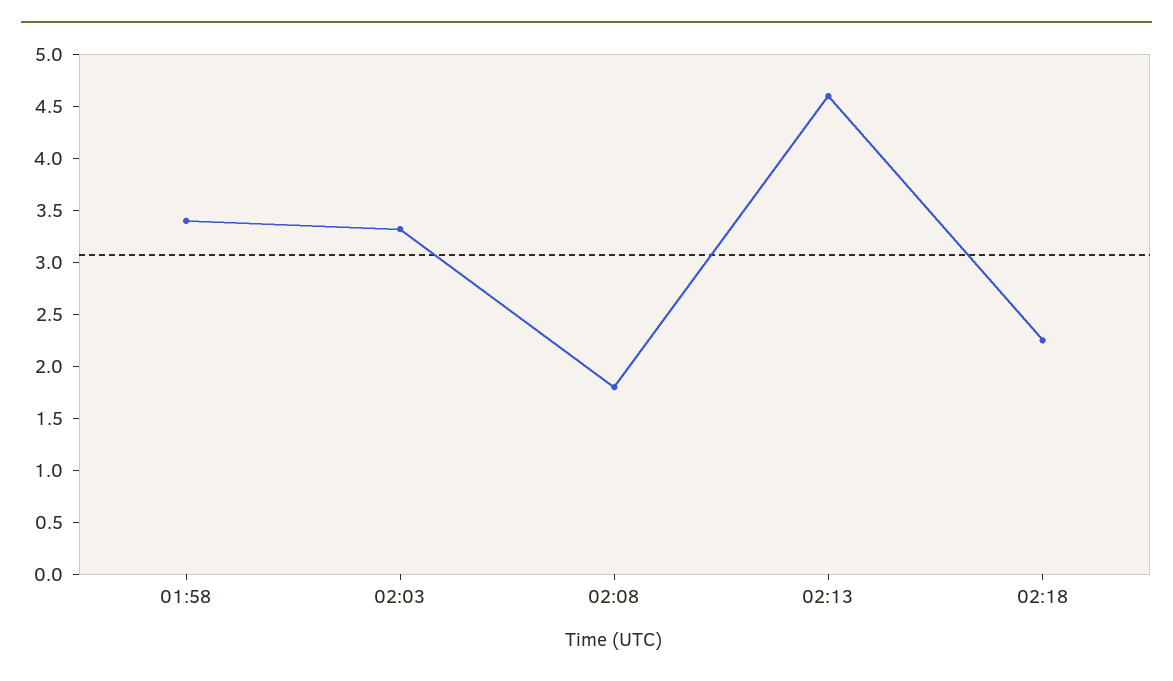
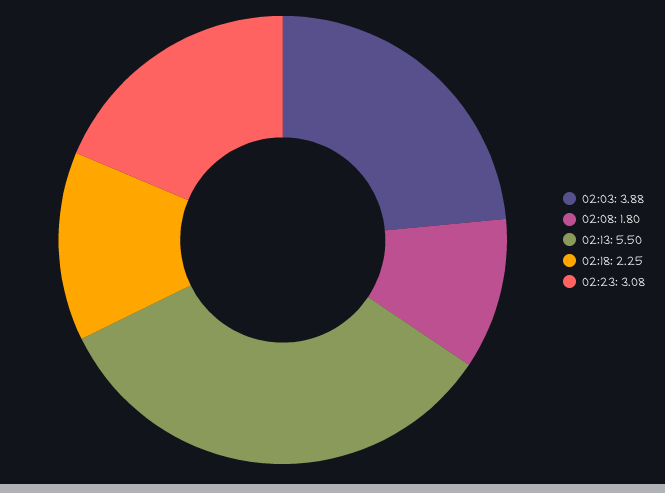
01:58: 3.4 -> none
02:03: 3.3 -> 3.88
02:13: 4.6 -> 5.5
02:23: none -> 3.08

